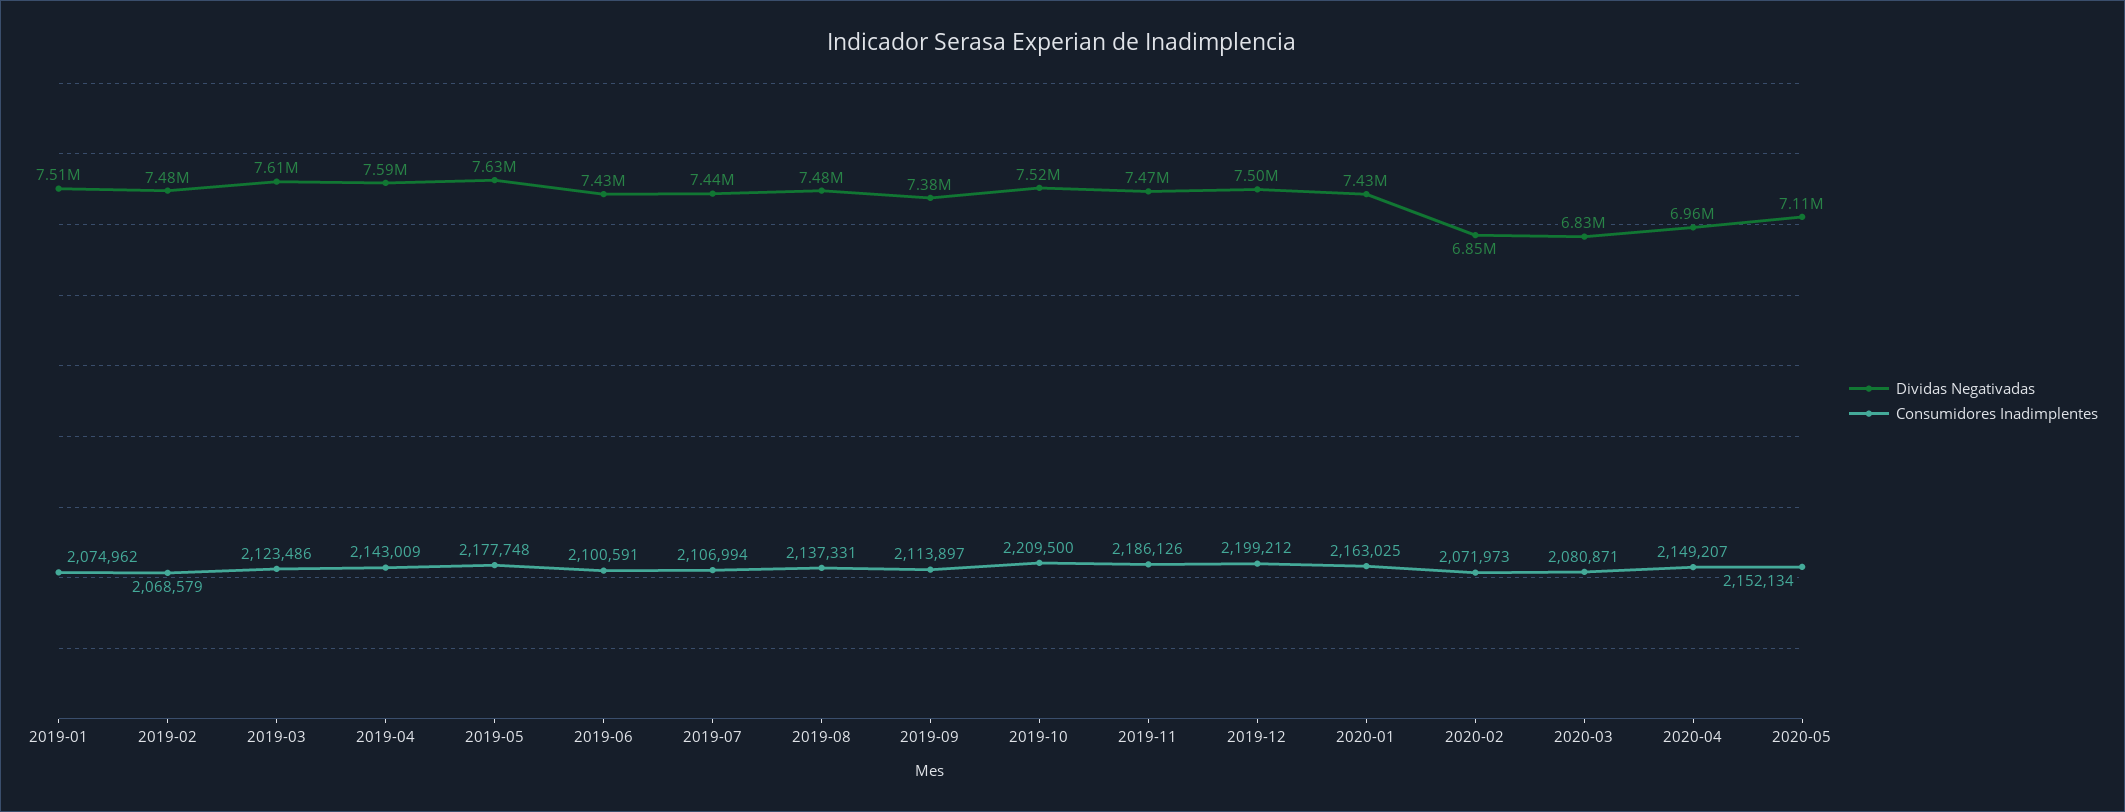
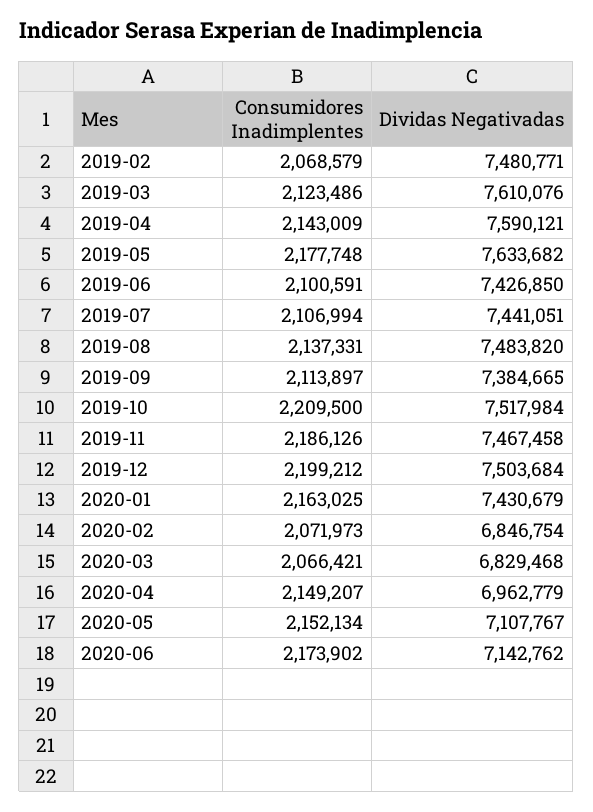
Dividas Negativadas, 2019-01: 7510000 -> none
Consumidores Inadimplentes, 2019-01: 2074962 -> none
Consumidores Inadimplentes, 2020-03: 2080871 -> 2066421
Consumidores Inadimplentes, 2020-06: none -> 2173902
Dividas Negativadas, 2020-06: none -> 7142762

